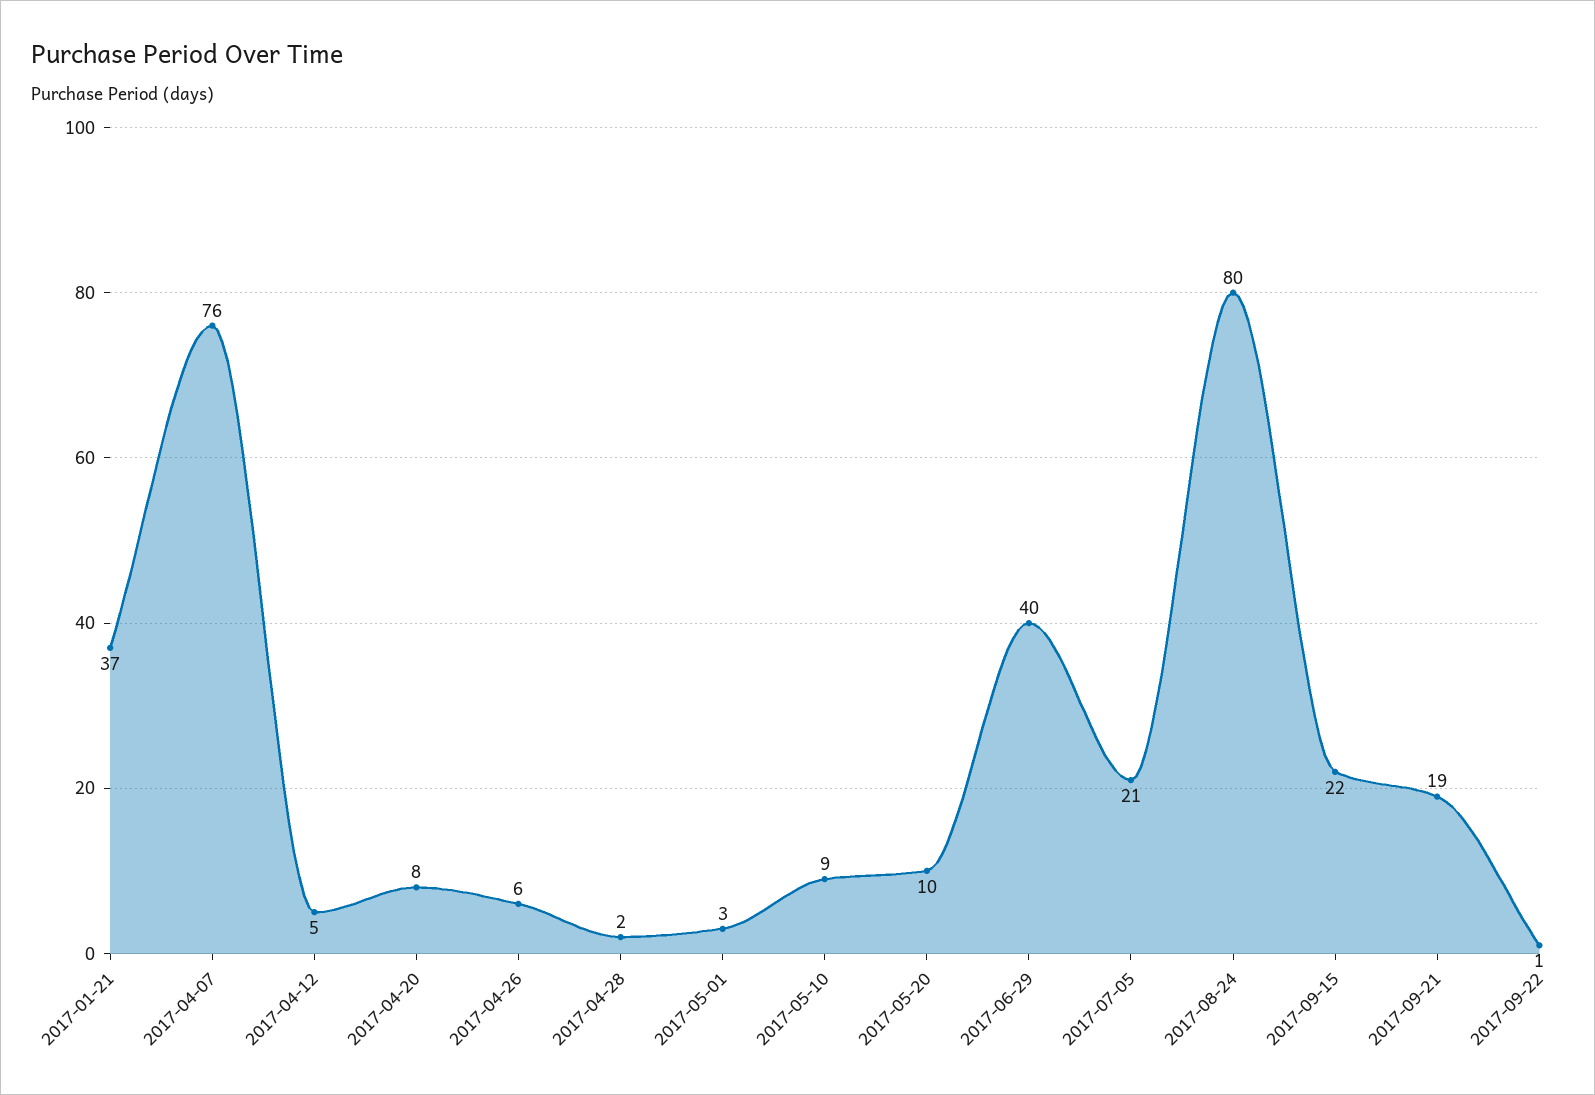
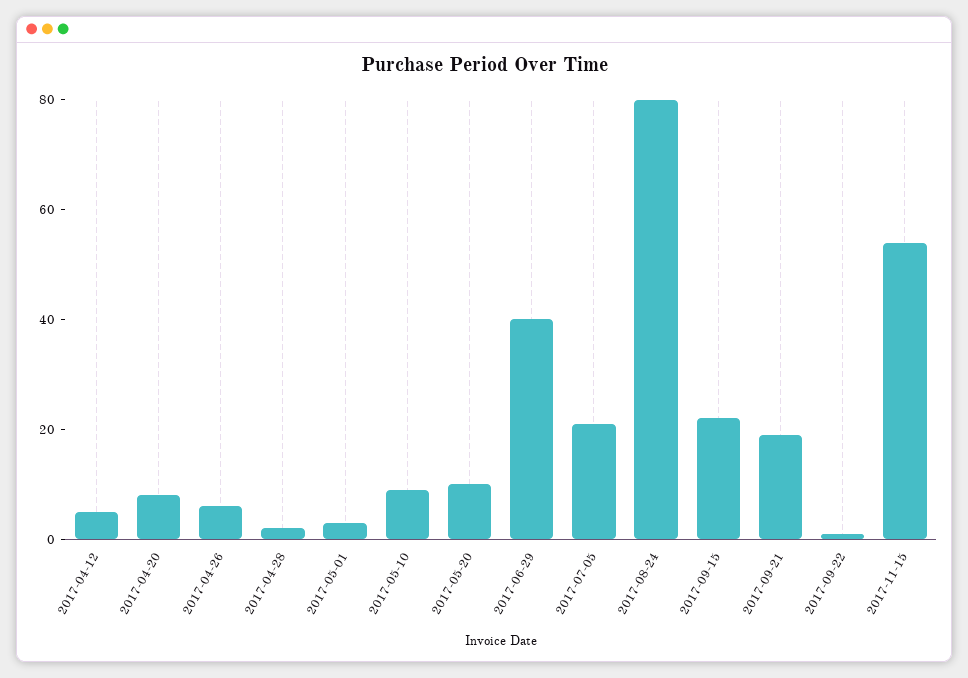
2017-01-21: 37 -> none
2017-04-07: 76 -> none
2017-11-15: none -> 55

